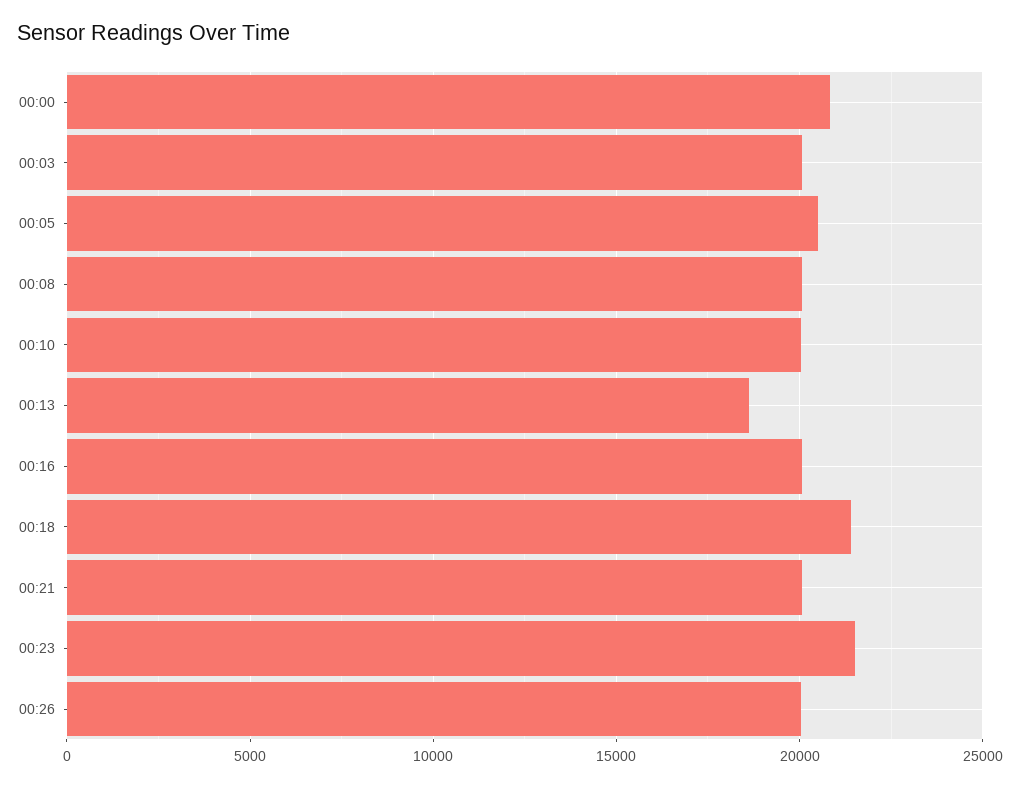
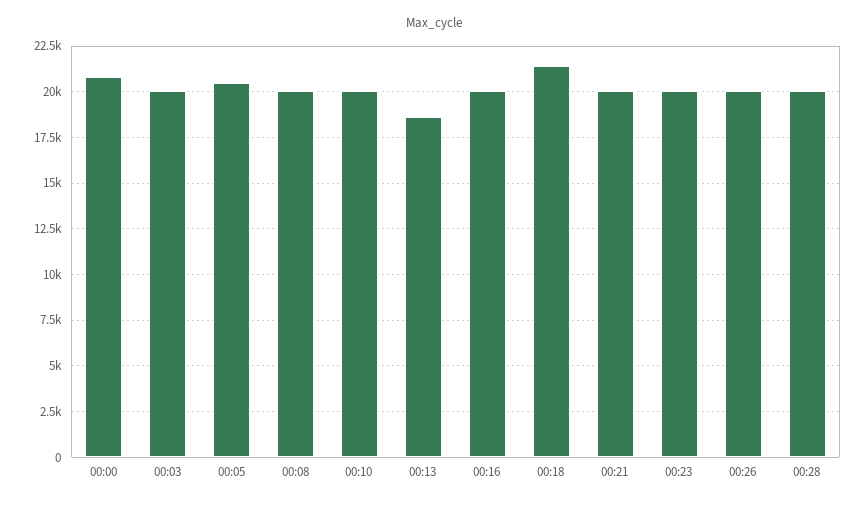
00:23: 21500 -> 20000
00:28: none -> 20000

